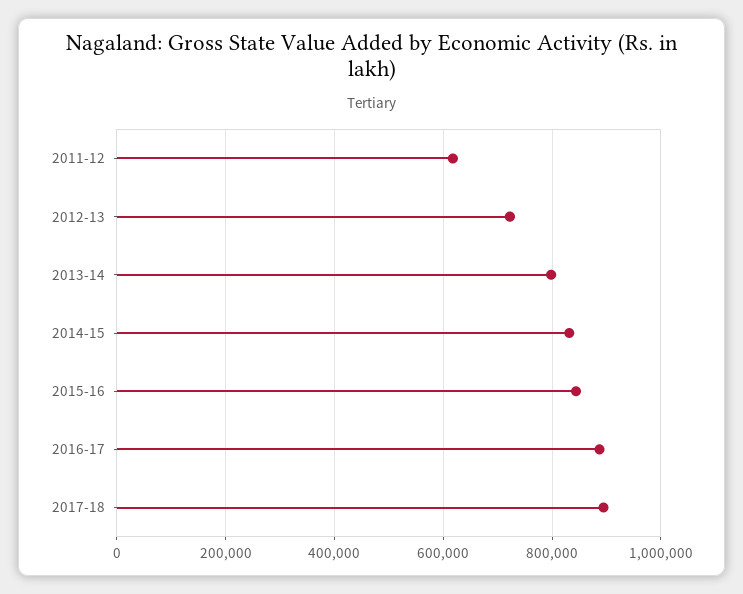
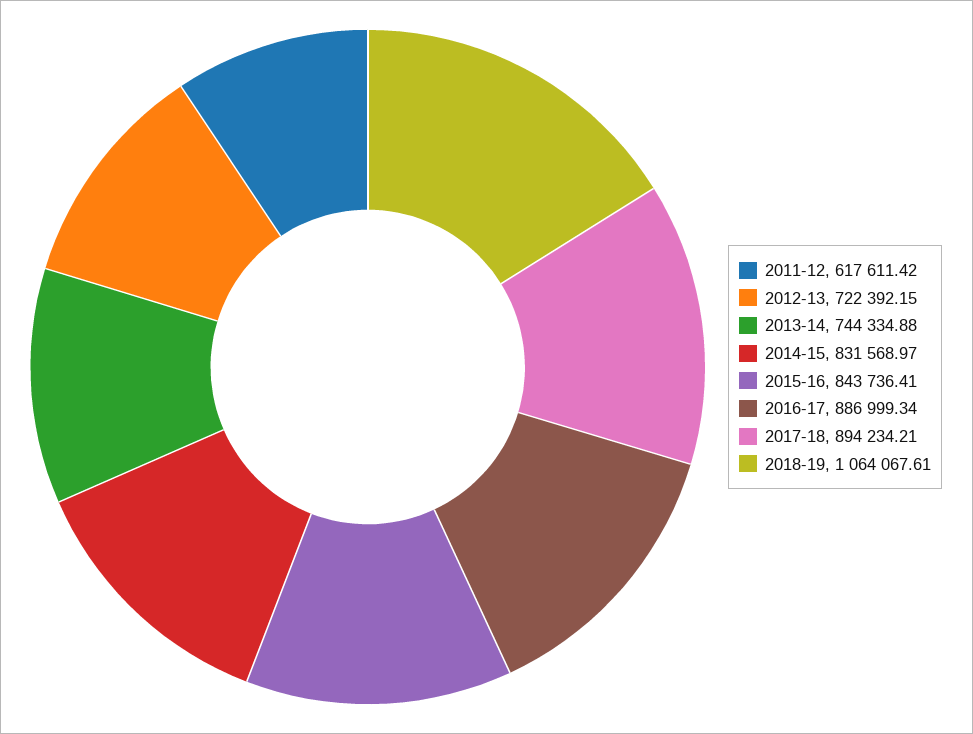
2013-14: 800000 -> 744334.88
2018-19: none -> 1064067.61

